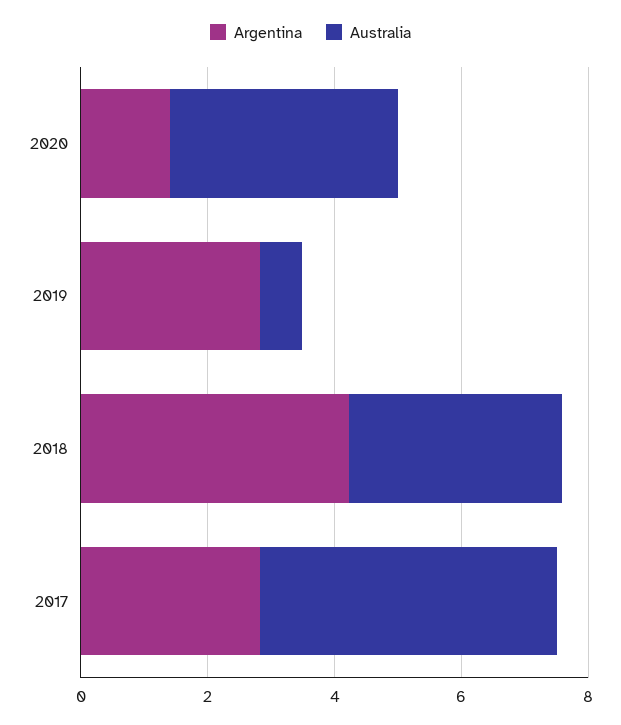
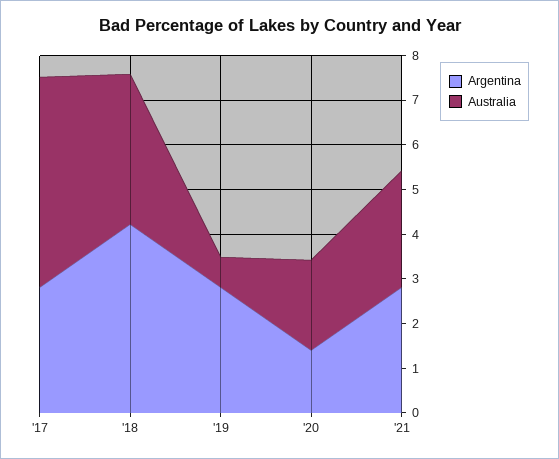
Australia, 2020: 3.5 -> 2
Argentina, '21: none -> 2.8
Australia, '21: none -> 2.6

